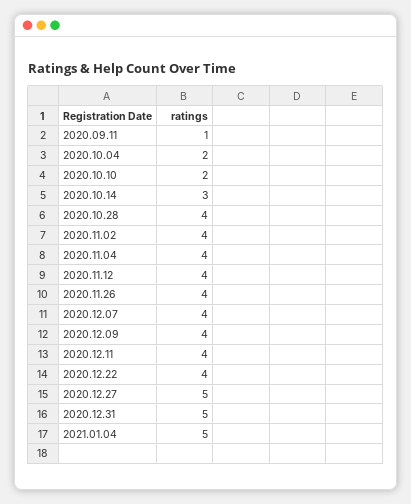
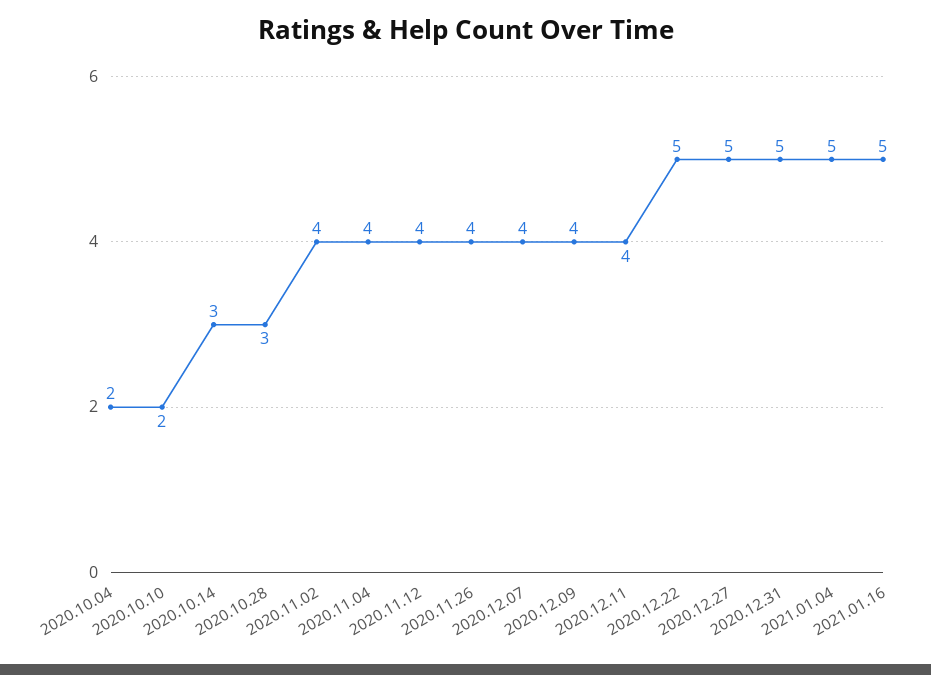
2020.09.11: 1 -> none
2020.10.28: 4 -> 3
2020.12.22: 4 -> 5
2021.01.16: none -> 5

